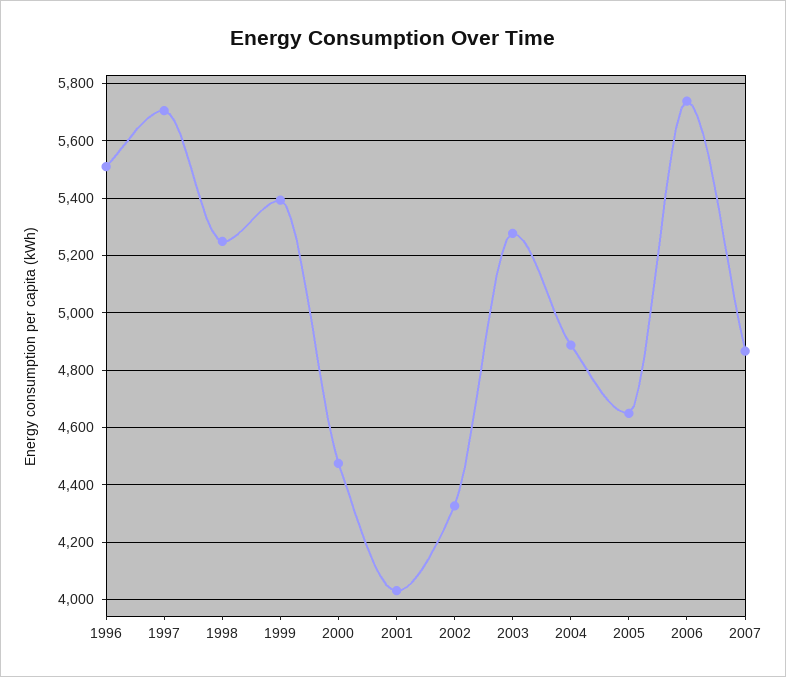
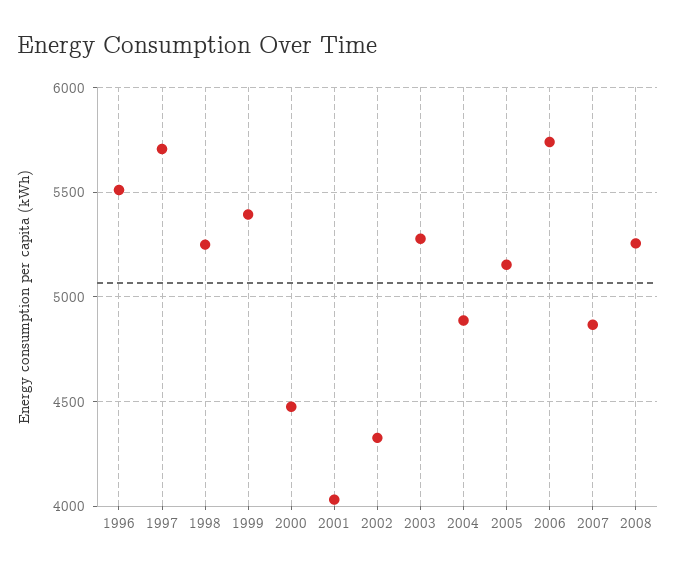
2005: 4650 -> 5150
2008: none -> 5250

